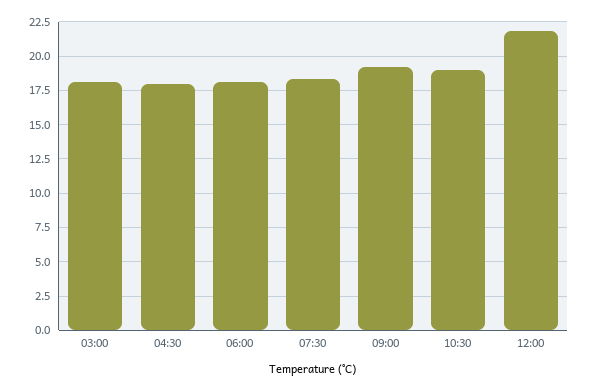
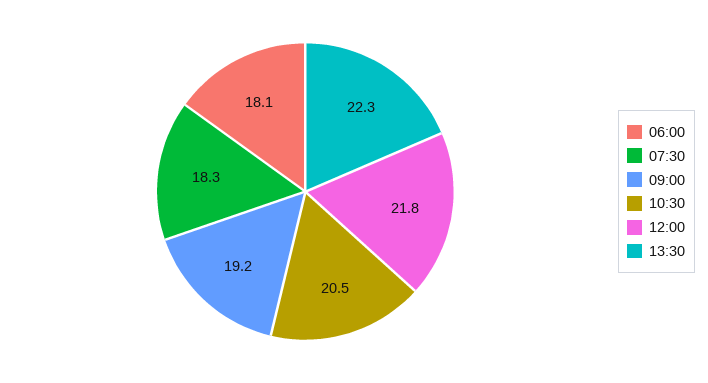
03:00: 18 -> none
04:30: 18 -> none
10:30: 19 -> 20.5
13:30: none -> 22.3

